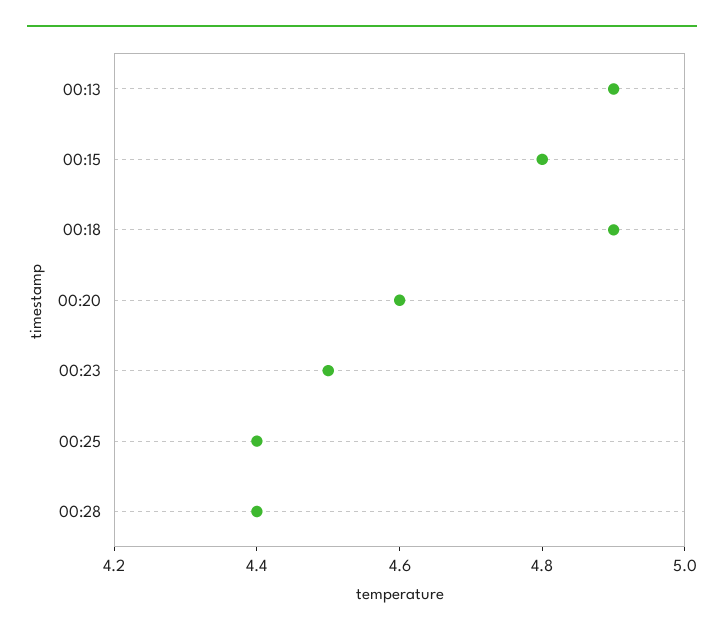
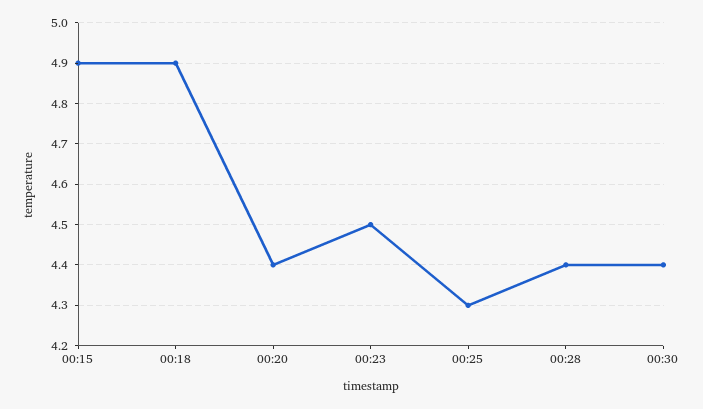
00:13: 4.9 -> none
00:15: 4.8 -> 4.9
00:20: 4.6 -> 4.4
00:25: 4.4 -> 4.3
00:30: none -> 4.4

